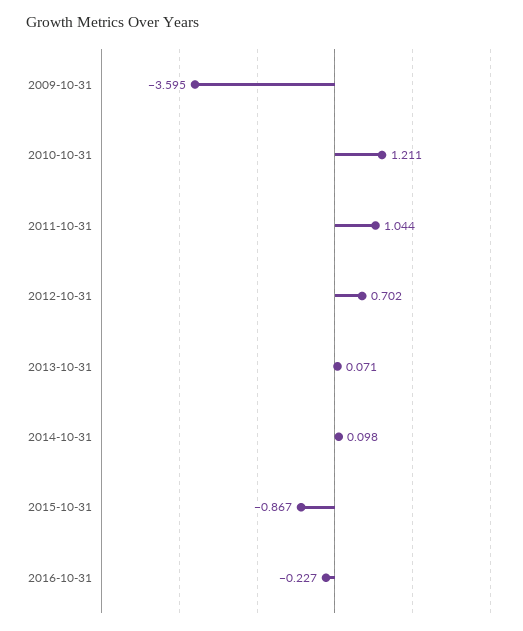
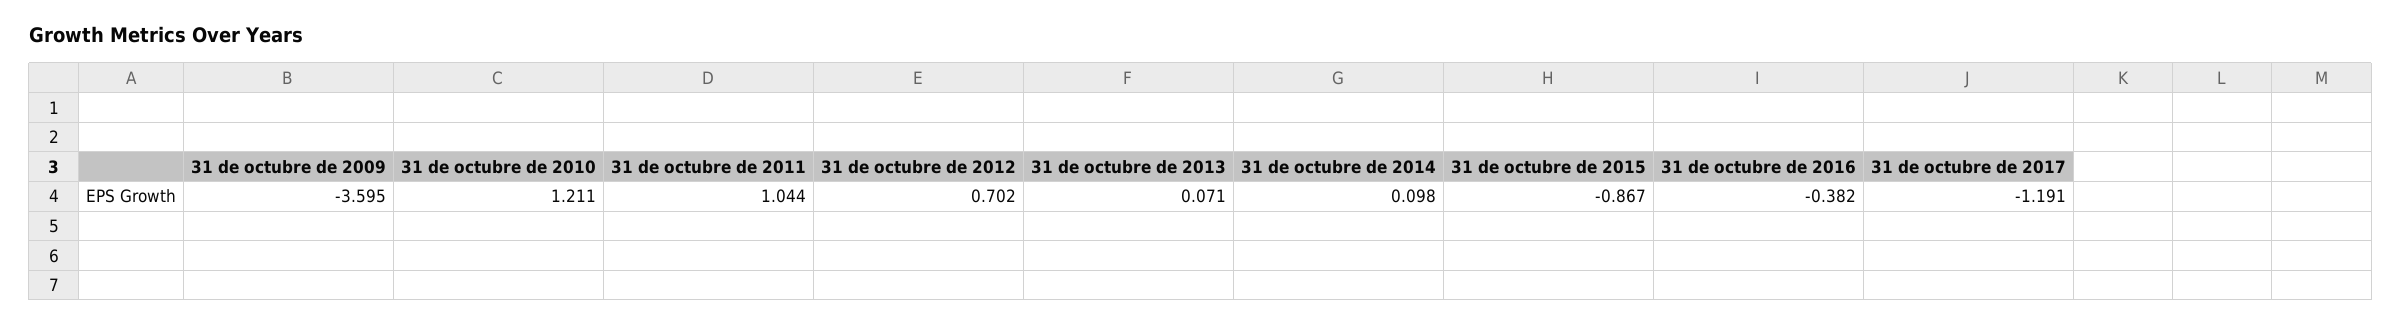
2016-10-31: -0.227 -> -0.382
31 de octubre de 2017: none -> -1.191

